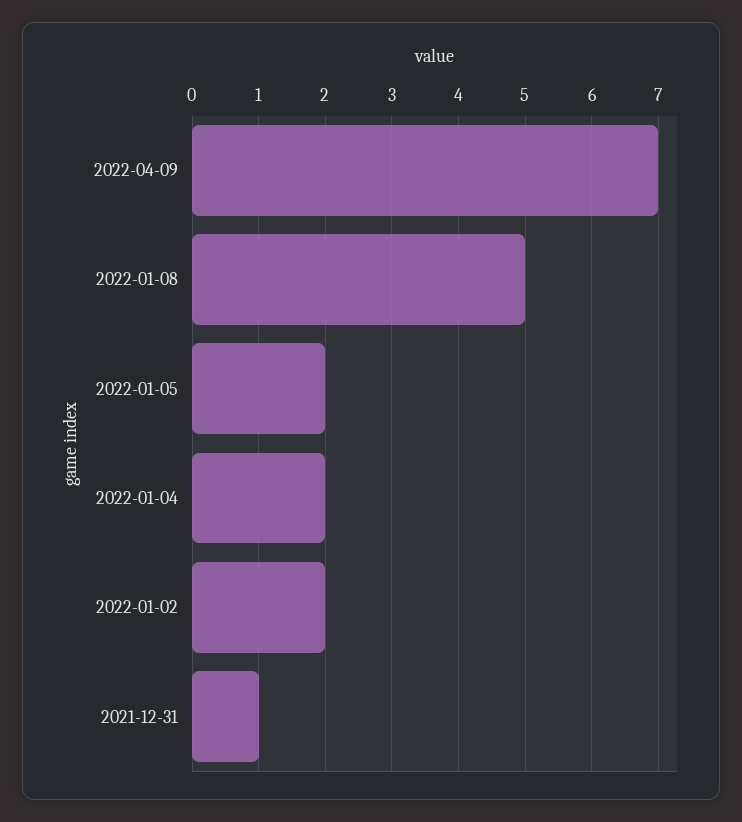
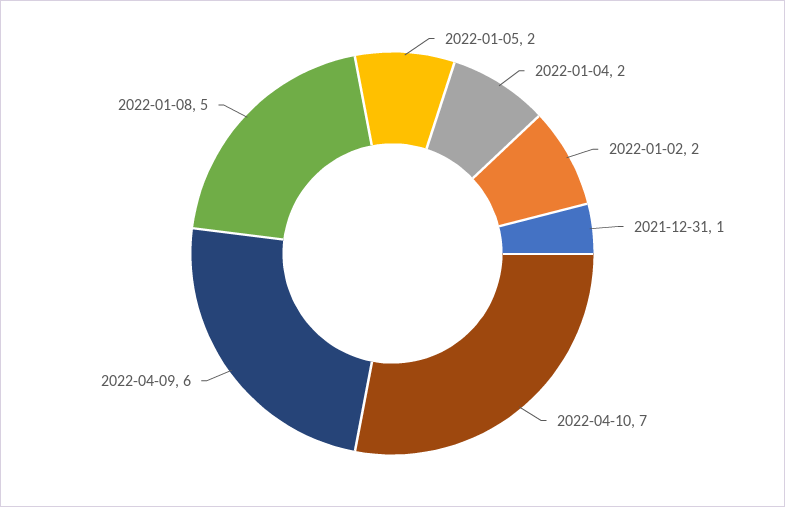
2022-04-09: 7 -> 6
2022-04-10: none -> 7

